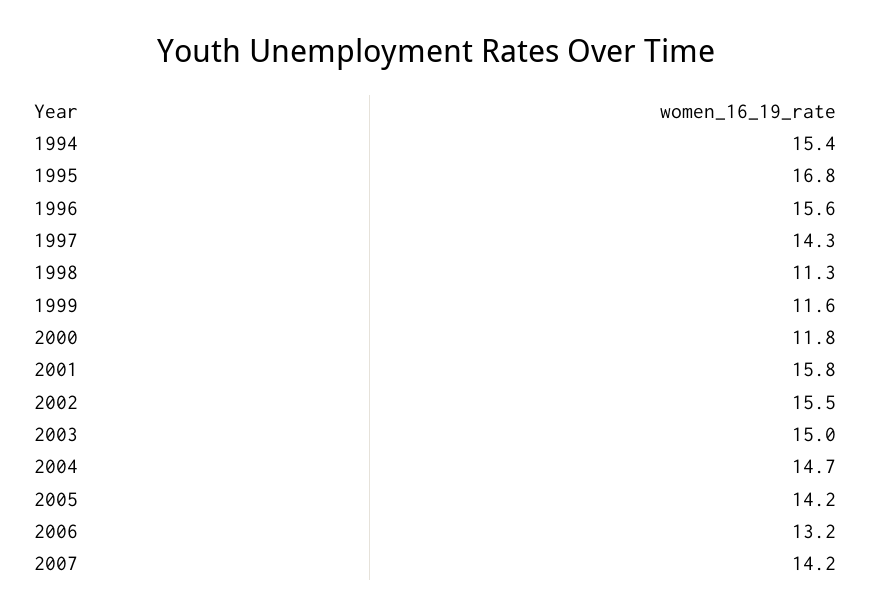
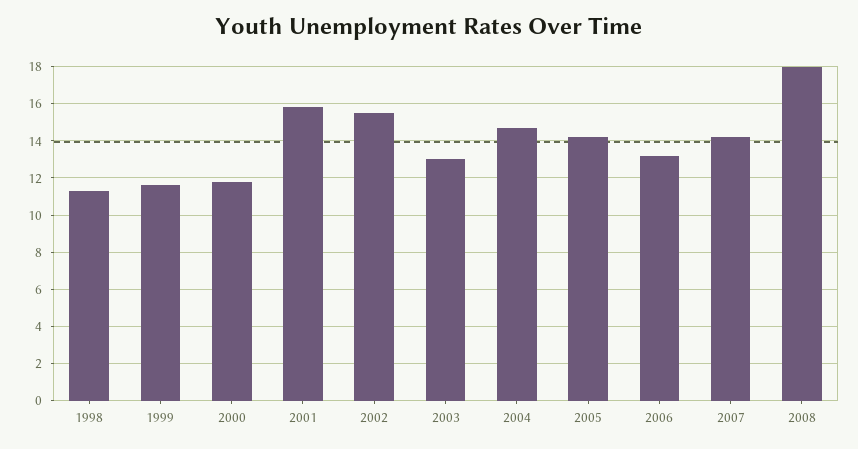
1994: 15.4 -> none
1995: 16.8 -> none
1996: 15.6 -> none
1997: 14.3 -> none
2003: 15 -> 13
2008: none -> 18

